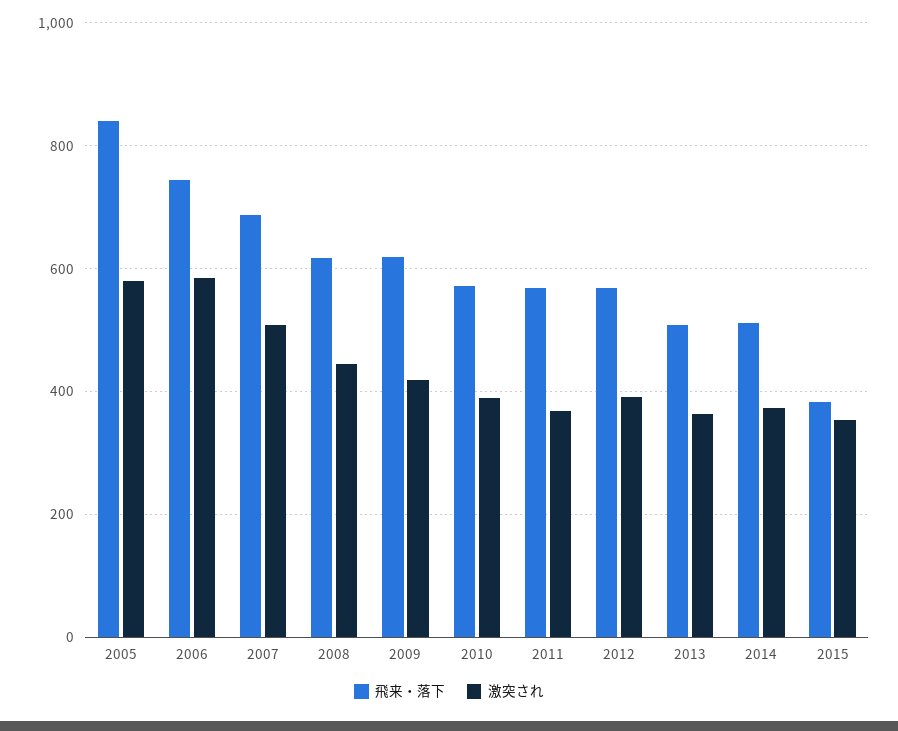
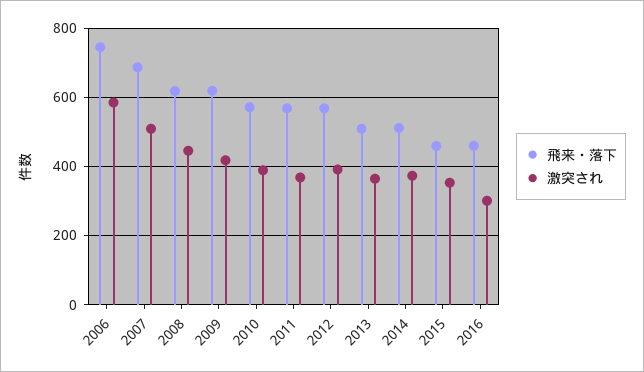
飛来・落下, 2005: 840 -> none
激突され, 2005: 580 -> none
飛来・落下, 2015: 380 -> 460
飛来・落下, 2016: none -> 460
激突され, 2016: none -> 300

